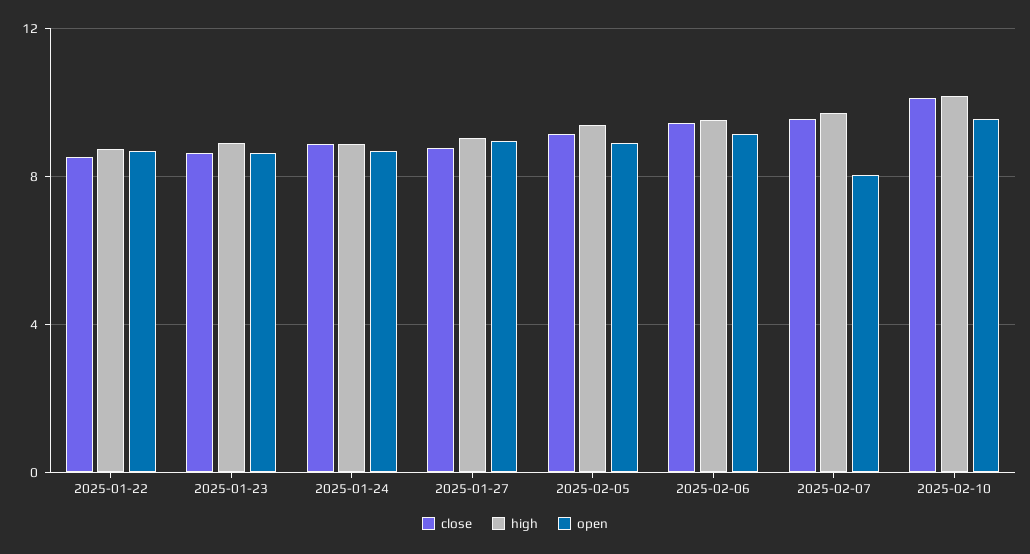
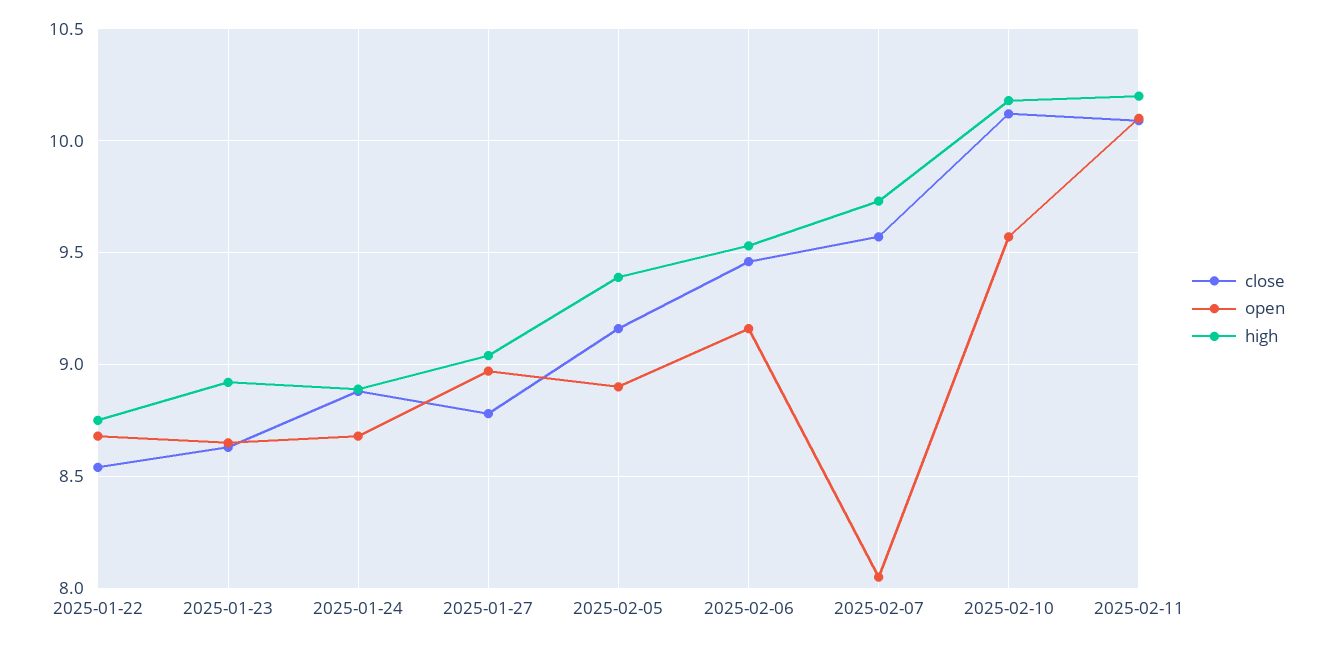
close, 2025-02-11: none -> 10.1
open, 2025-02-11: none -> 10.1
high, 2025-02-11: none -> 10.2

